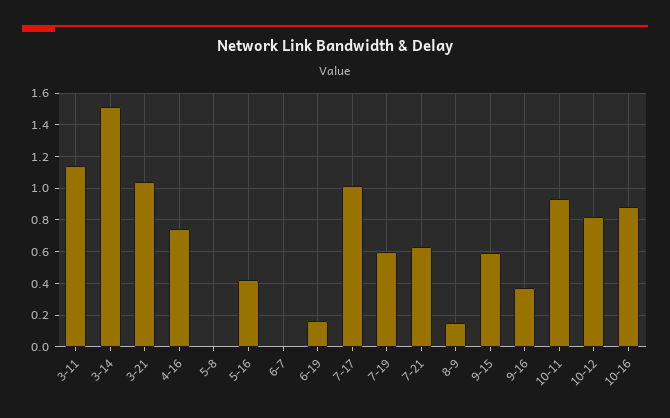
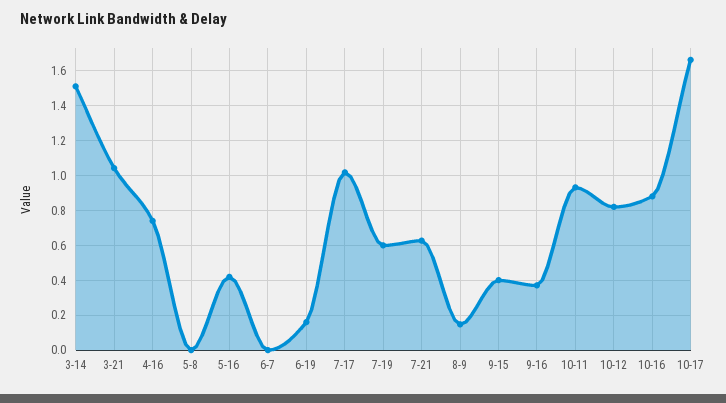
3-11: 1.15 -> none
9-15: 0.6 -> 0.4
10-17: none -> 1.65

